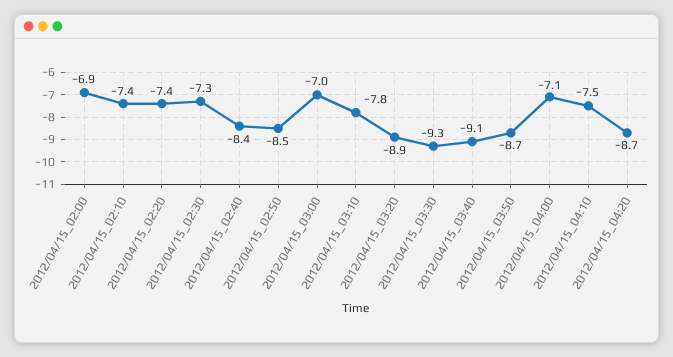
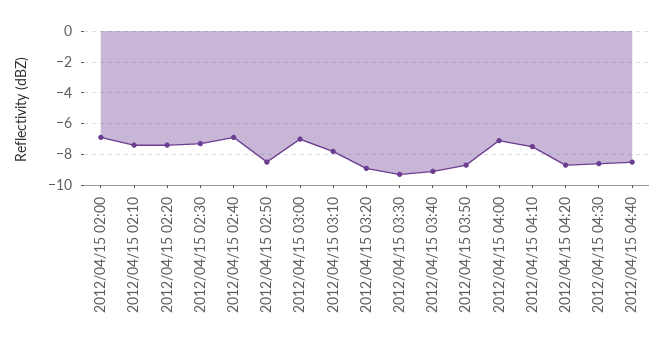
2012/04/15_02:40: -8.4 -> -7
2012/04/15 04:30: none -> -8.5
2012/04/15 04:40: none -> -8.5

